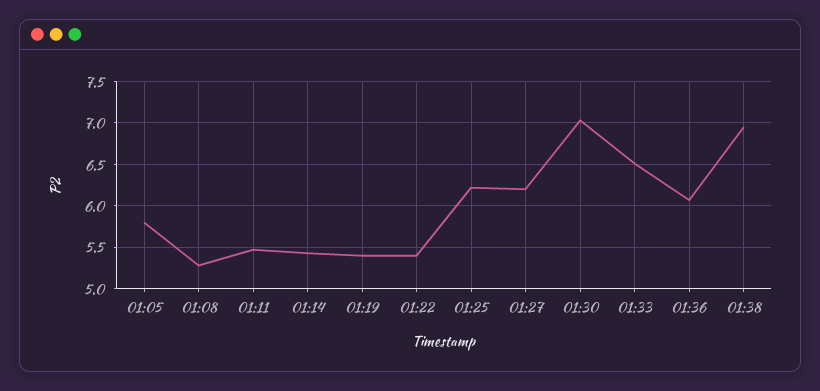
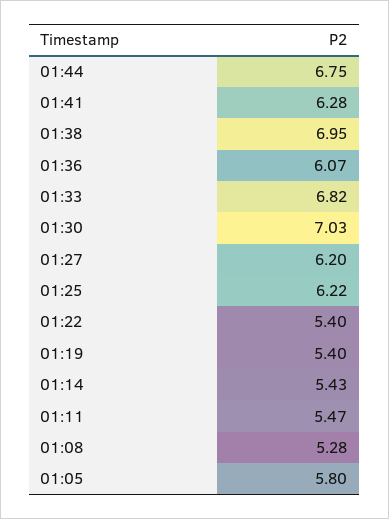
01:33: 6.5 -> 6.82
01:44: none -> 6.75
01:41: none -> 6.28

